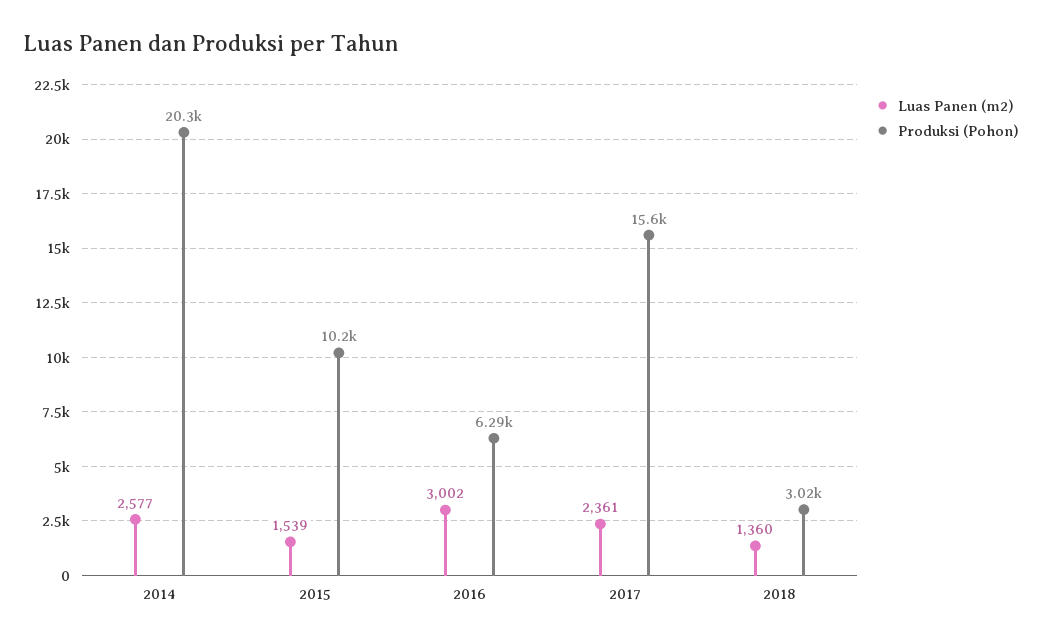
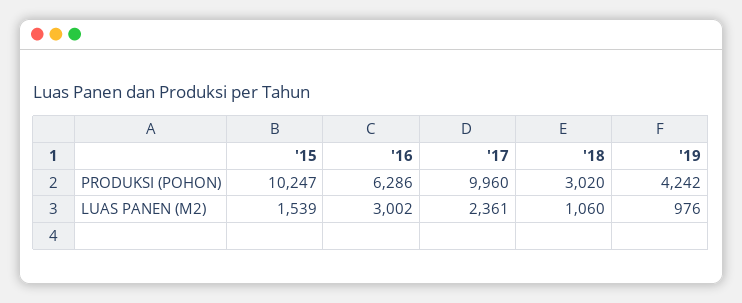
Luas Panen (m2), 2014: 2577 -> none
Produksi (Pohon), 2014: 20300 -> none
Produksi (Pohon), 2017: 15600 -> 9960
Luas Panen (m2), 2018: 1360 -> 1060
Produksi (Pohon), '19: none -> 4242
Luas Panen (m2), '19: none -> 976

